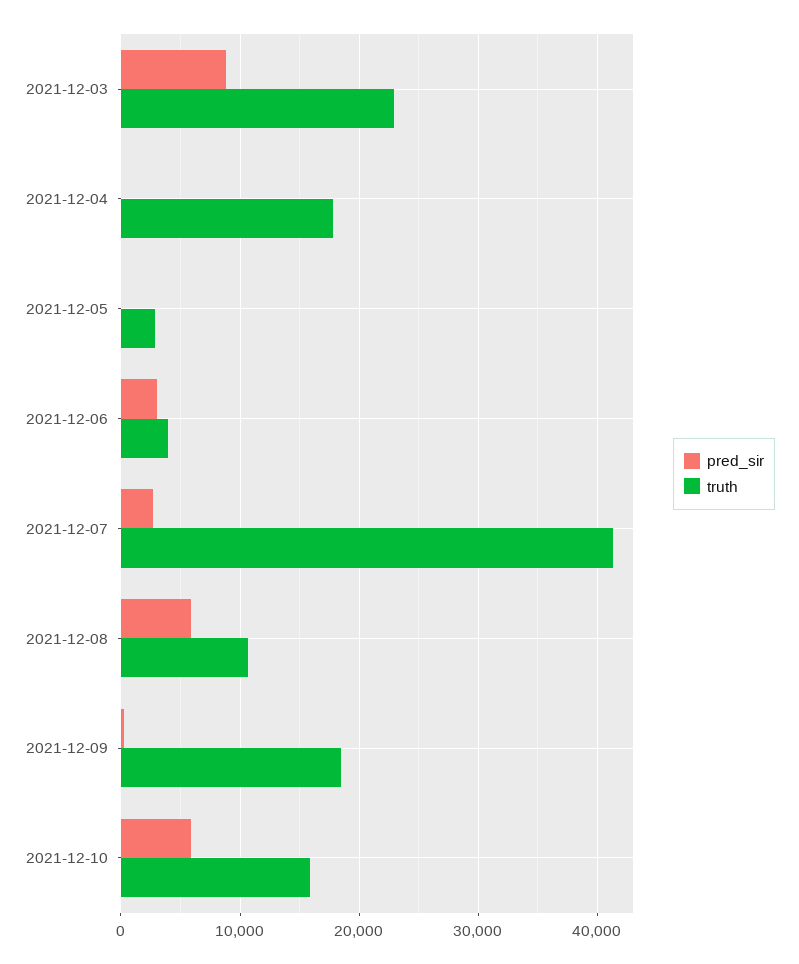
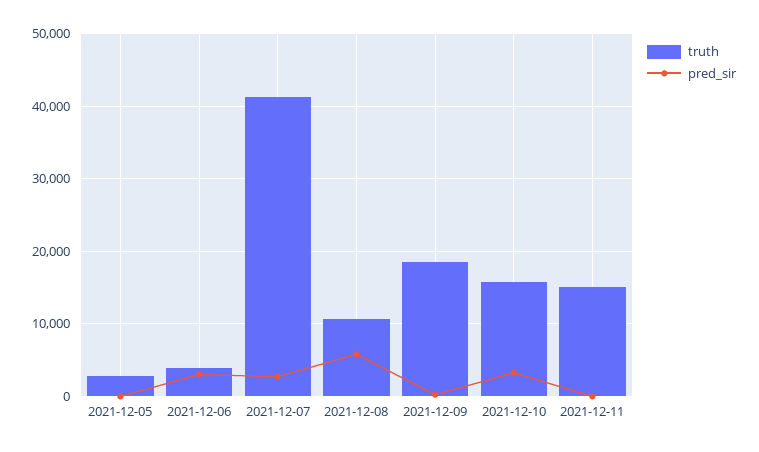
pred_sir, 2021-12-03: 9000 -> none
truth, 2021-12-03: 23000 -> none
pred_sir, 2021-12-04: 0 -> none
truth, 2021-12-04: 18000 -> none
pred_sir, 2021-12-10: 6000 -> 3000
truth, 2021-12-11: none -> 15000
pred_sir, 2021-12-11: none -> 0

